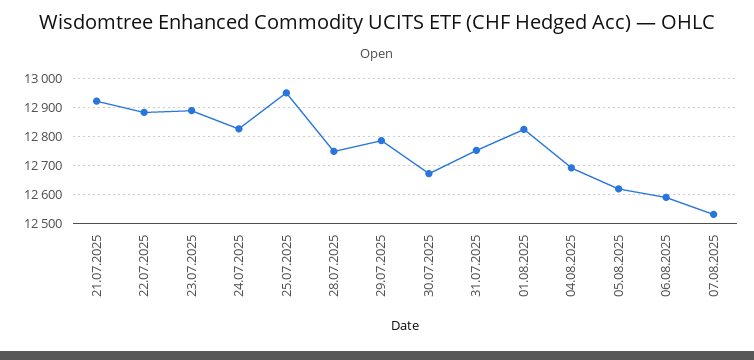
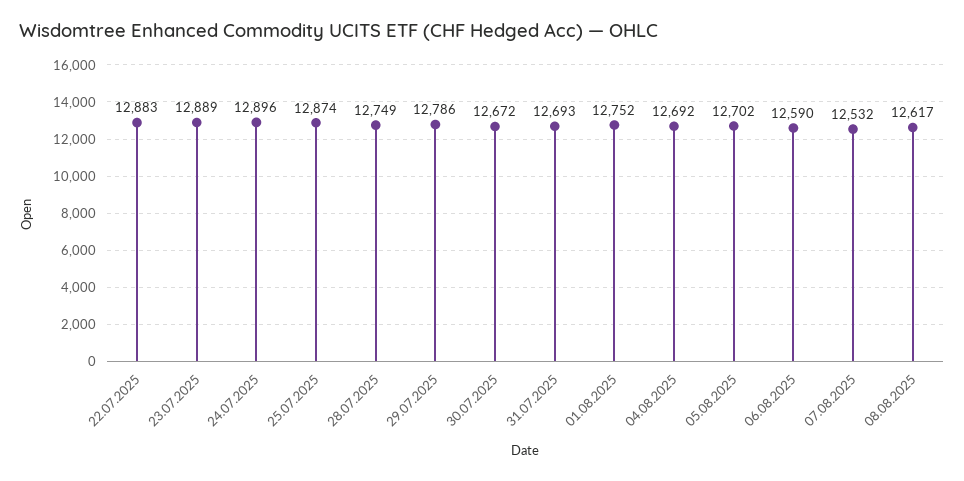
21.07.2025: 12925 -> none
24.07.2025: 12825 -> 12896
25.07.2025: 12950 -> 12874
31.07.2025: 12750 -> 12693
01.08.2025: 12825 -> 12752
05.08.2025: 12625 -> 12702
08.08.2025: none -> 12617

